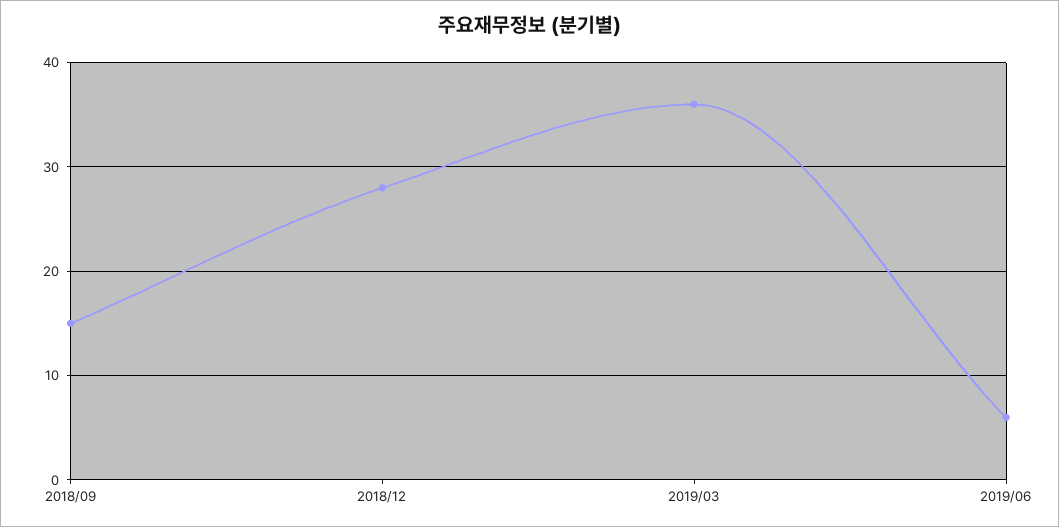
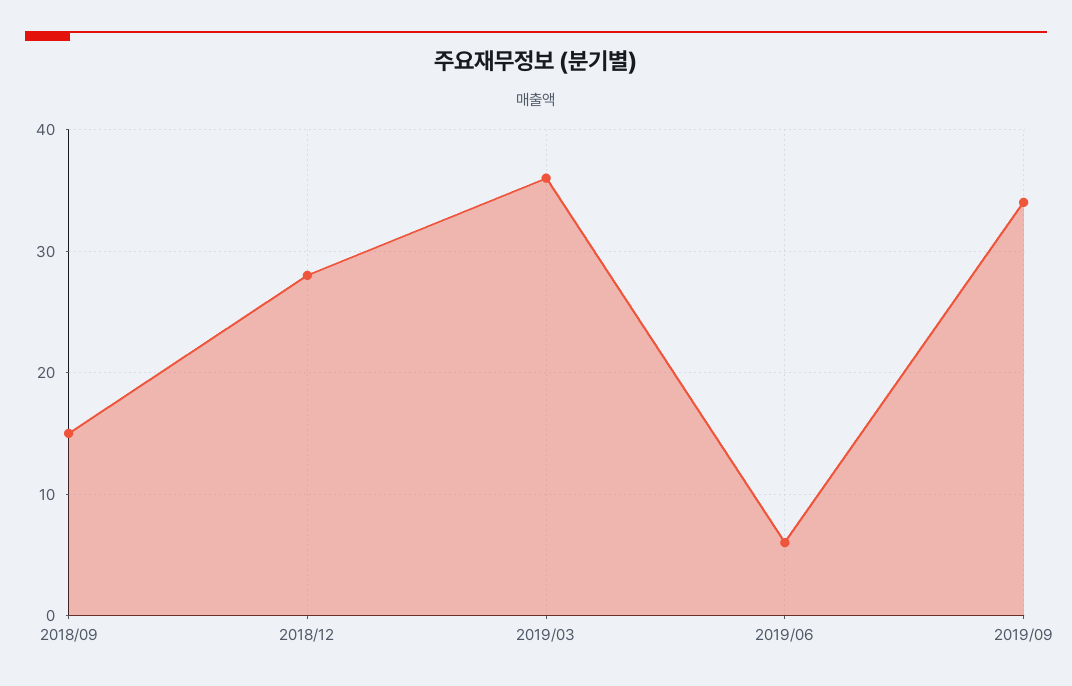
2019/09: none -> 34

